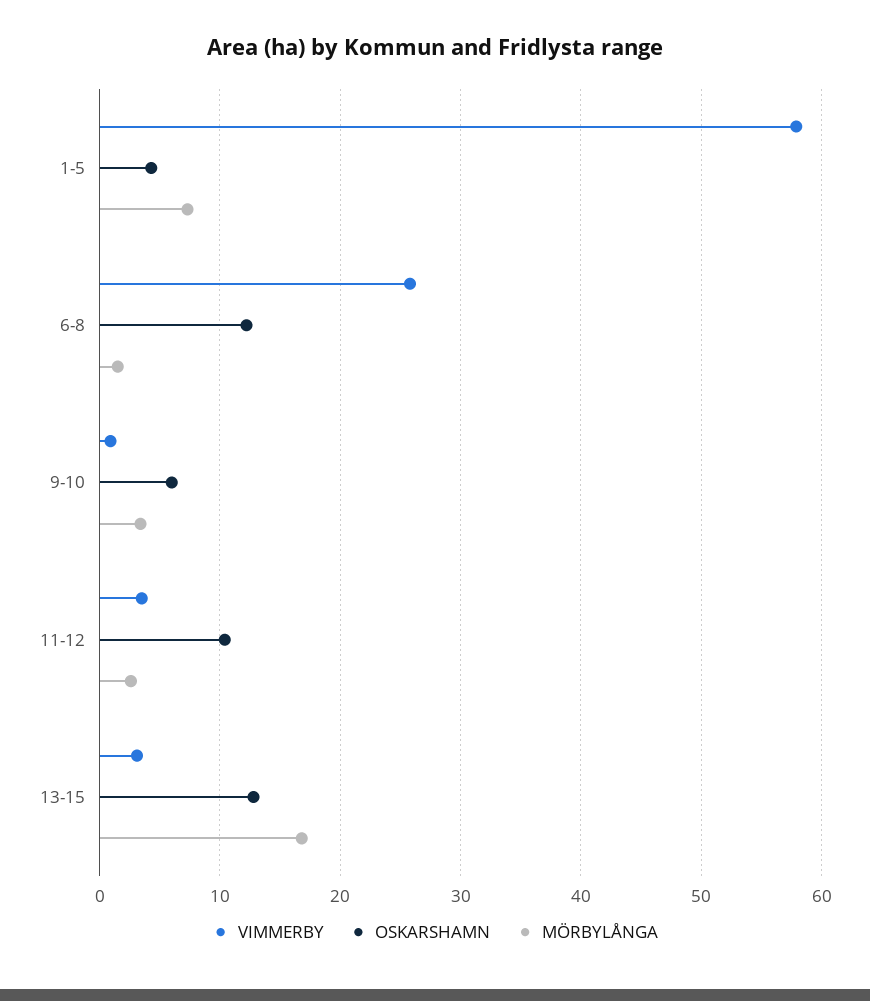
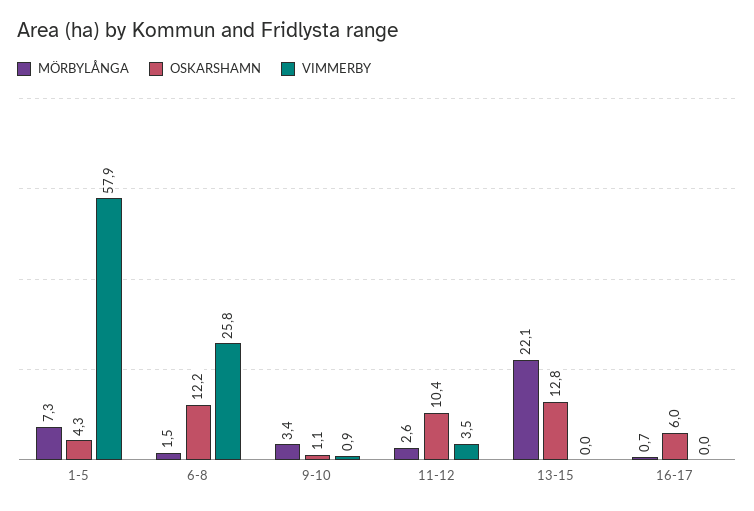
OSKARSHAMN, 9-10: 6 -> 1.1
VIMMERBY, 13-15: 3 -> 0
MÖRBYLÅNGA, 13-15: 17 -> 22.1
MÖRBYLÅNGA, 16-17: none -> 0.7
OSKARSHAMN, 16-17: none -> 6
VIMMERBY, 16-17: none -> 0

